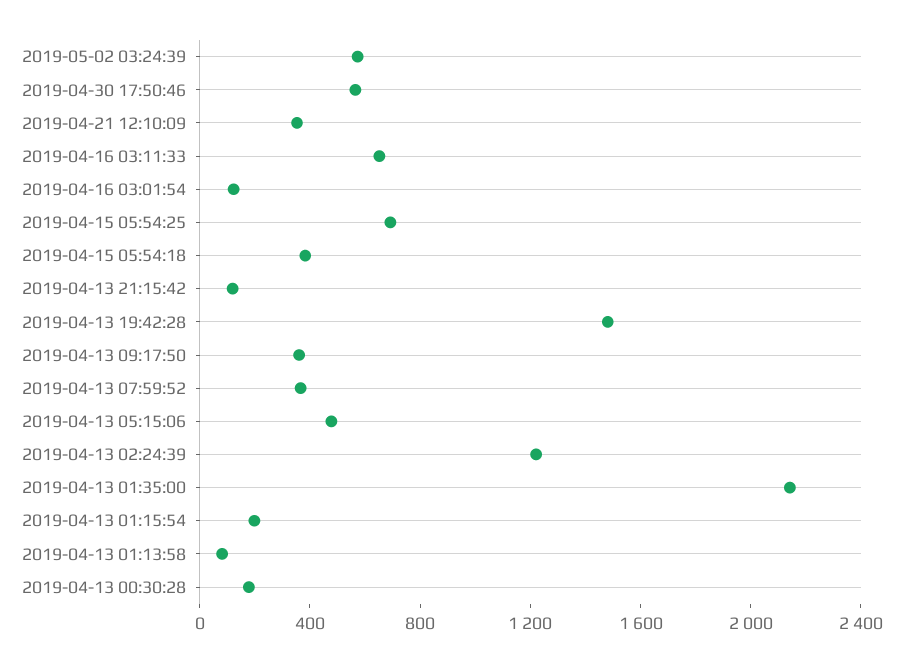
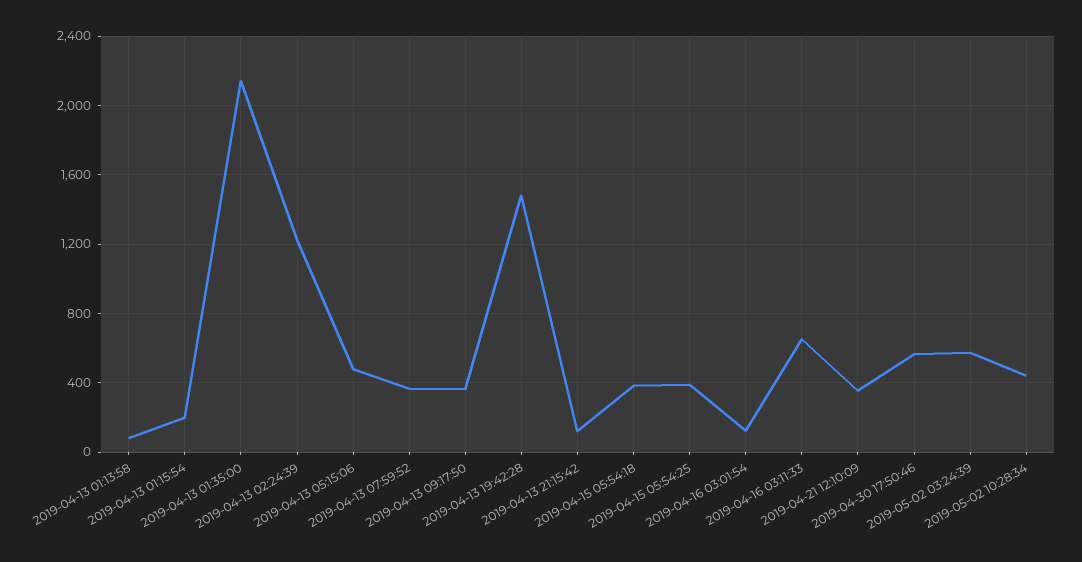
2019-04-15 05:54:25: 700 -> 400
2019-04-13 00:30:28: 200 -> none
2019-05-02 10:28:34: none -> 450

